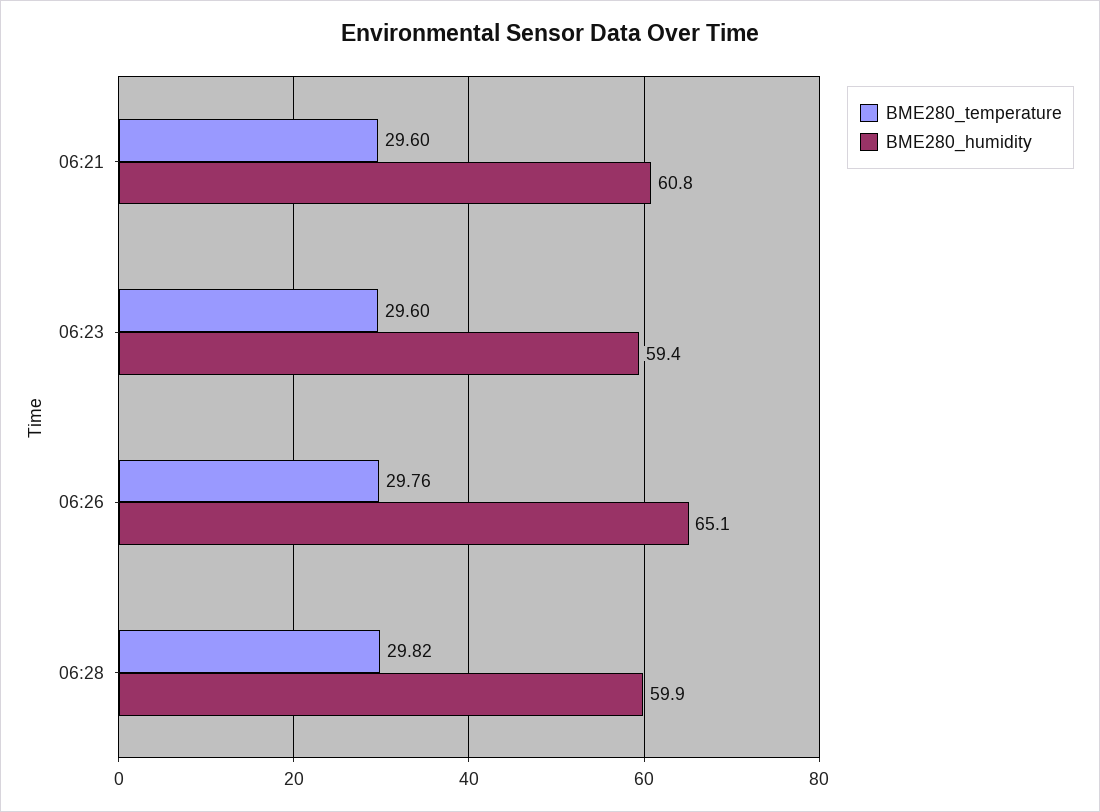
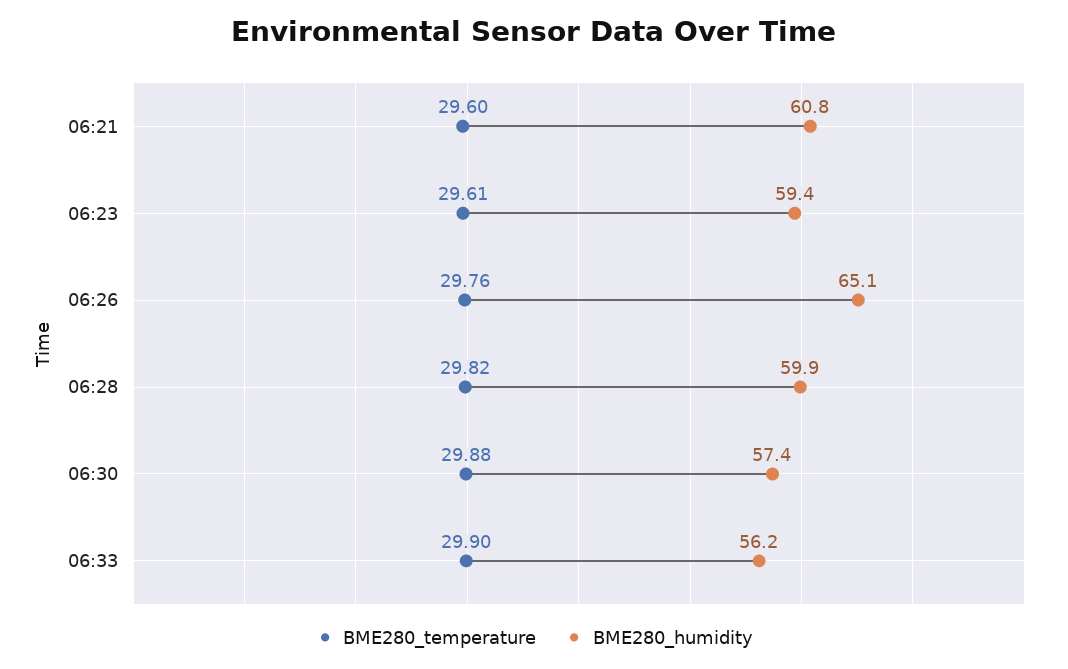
BME280_temperature, 06:23: 29.6 -> 29.61
BME280_temperature, 06:30: none -> 29.88
BME280_humidity, 06:30: none -> 57.4
BME280_temperature, 06:33: none -> 29.9
BME280_humidity, 06:33: none -> 56.2

